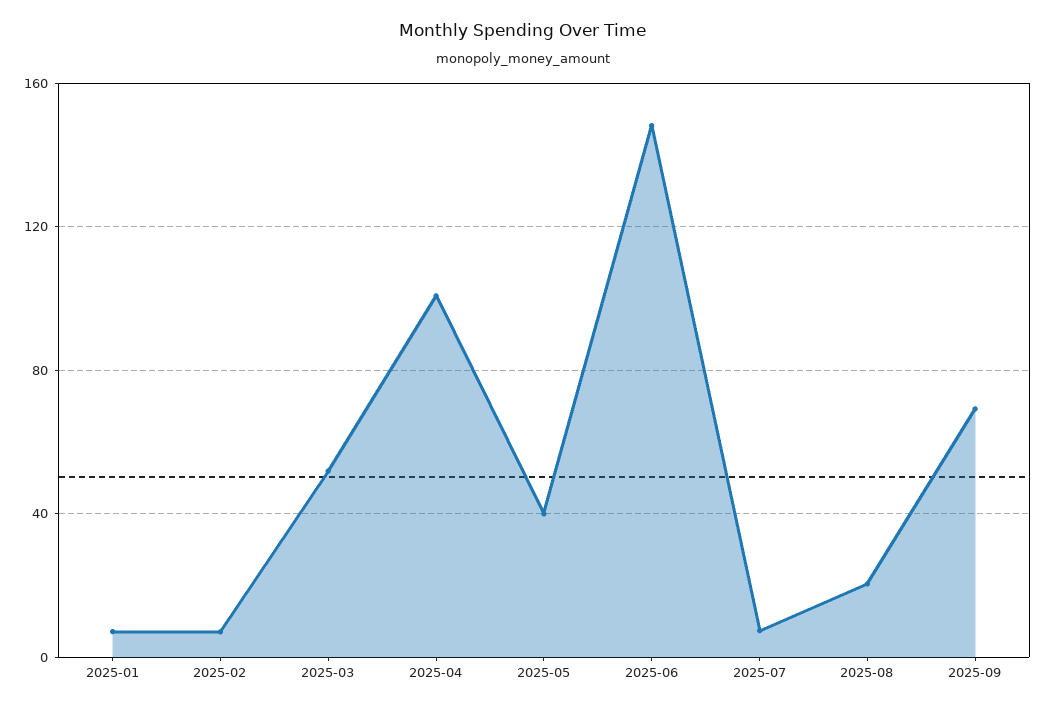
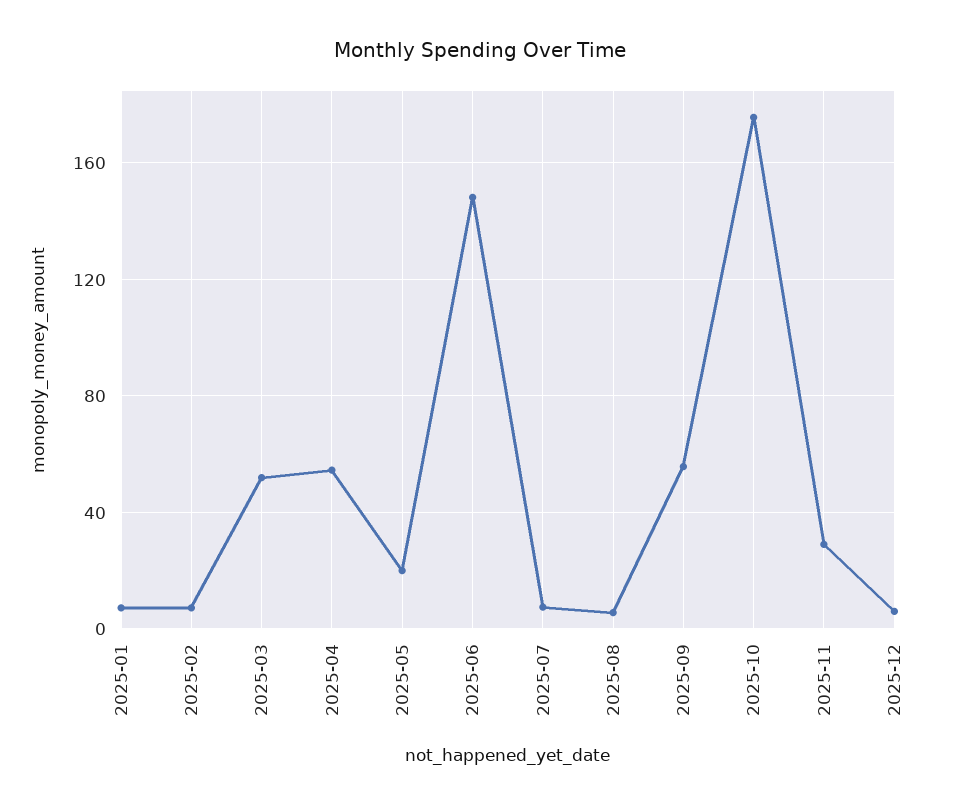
2025-04: 100 -> 55
2025-05: 40 -> 20
2025-08: 20 -> 5
2025-09: 70 -> 55
2025-10: none -> 175
2025-11: none -> 30
2025-12: none -> 5

